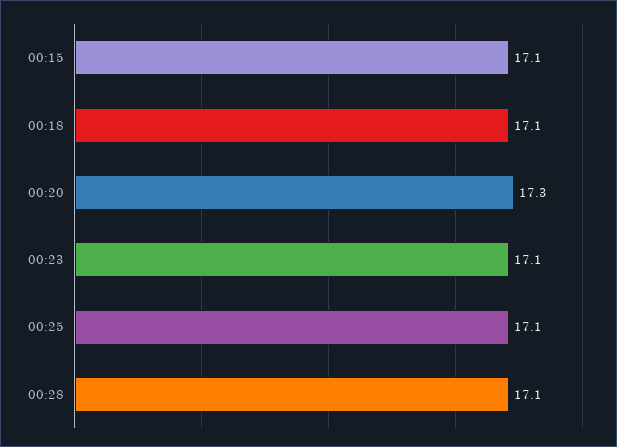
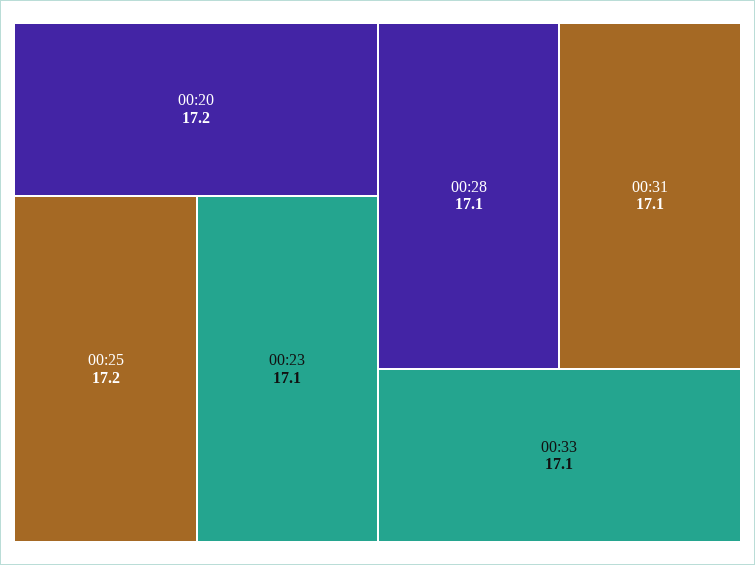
00:15: 17.1 -> none
00:18: 17.1 -> none
00:20: 17.3 -> 17.2
00:25: 17.1 -> 17.2
00:31: none -> 17.1
00:33: none -> 17.1

